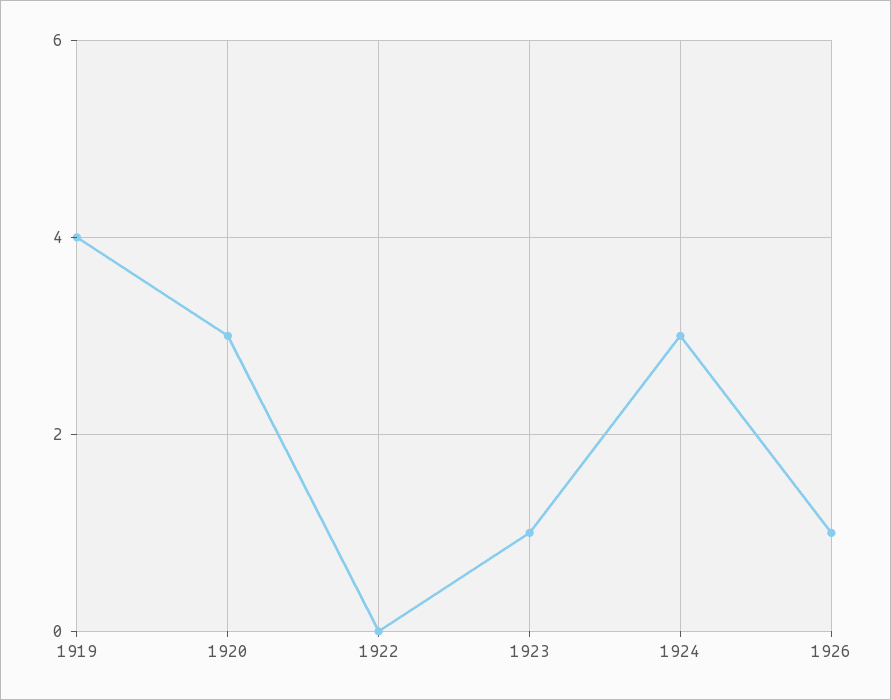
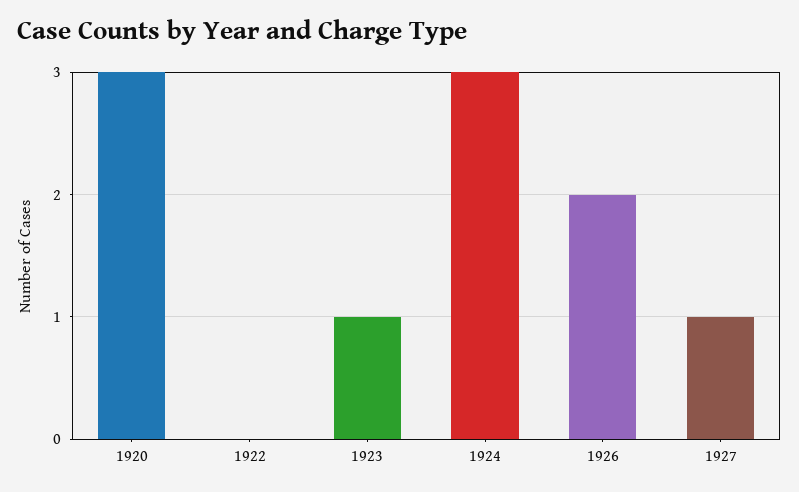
1919: 4 -> none
1926: 1 -> 2
1927: none -> 1

